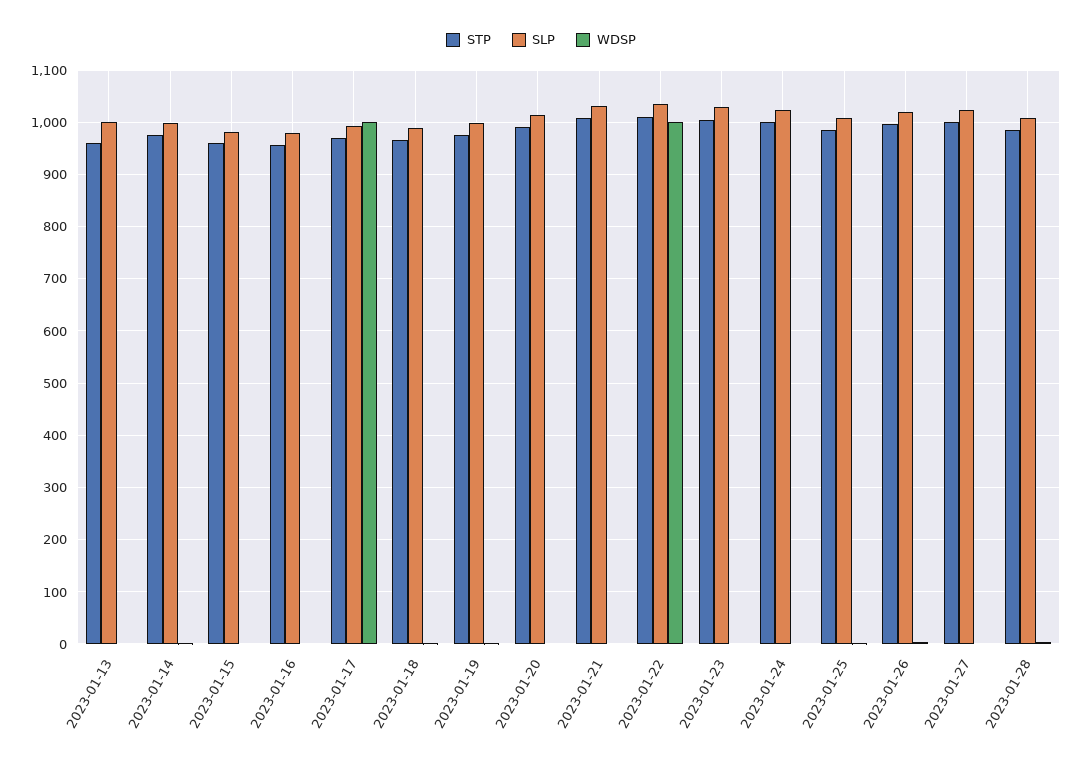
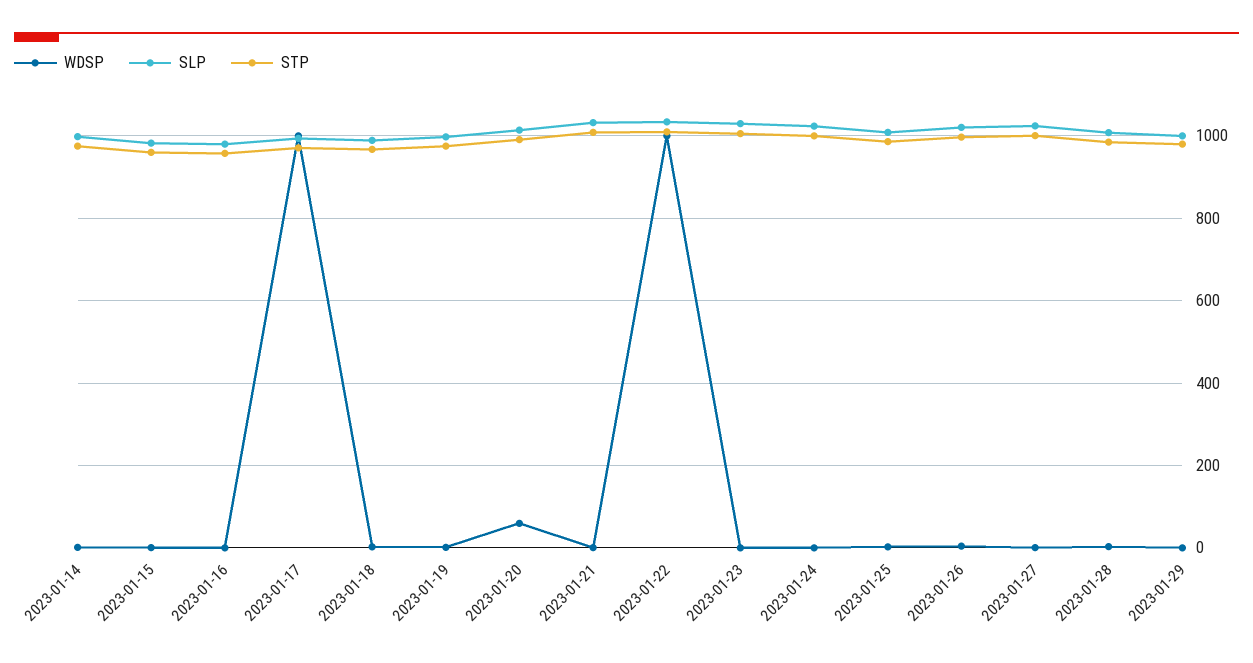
STP, 2023-01-13: 960 -> none
SLP, 2023-01-13: 1000 -> none
WDSP, 2023-01-13: 0 -> none
WDSP, 2023-01-20: 0 -> 60
WDSP, 2023-01-29: none -> 0
SLP, 2023-01-29: none -> 1000
STP, 2023-01-29: none -> 980

